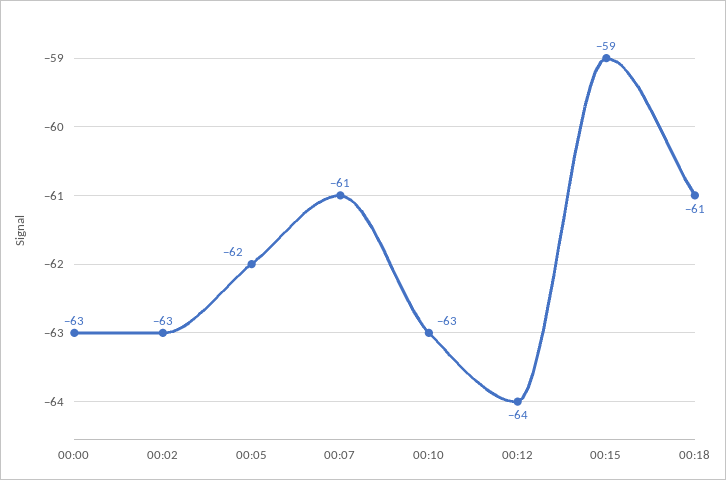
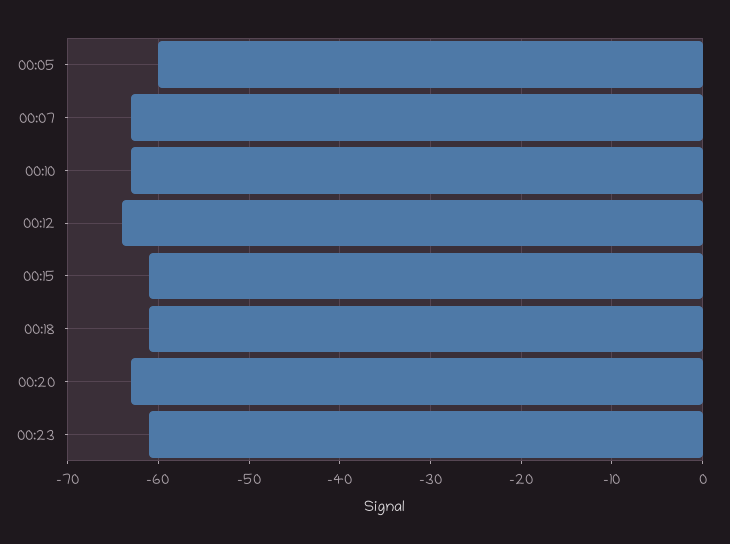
00:00: -63 -> none
00:02: -63 -> none
00:05: -62 -> -60
00:07: -61 -> -63
00:15: -59 -> -61
00:20: none -> -63
00:23: none -> -61

